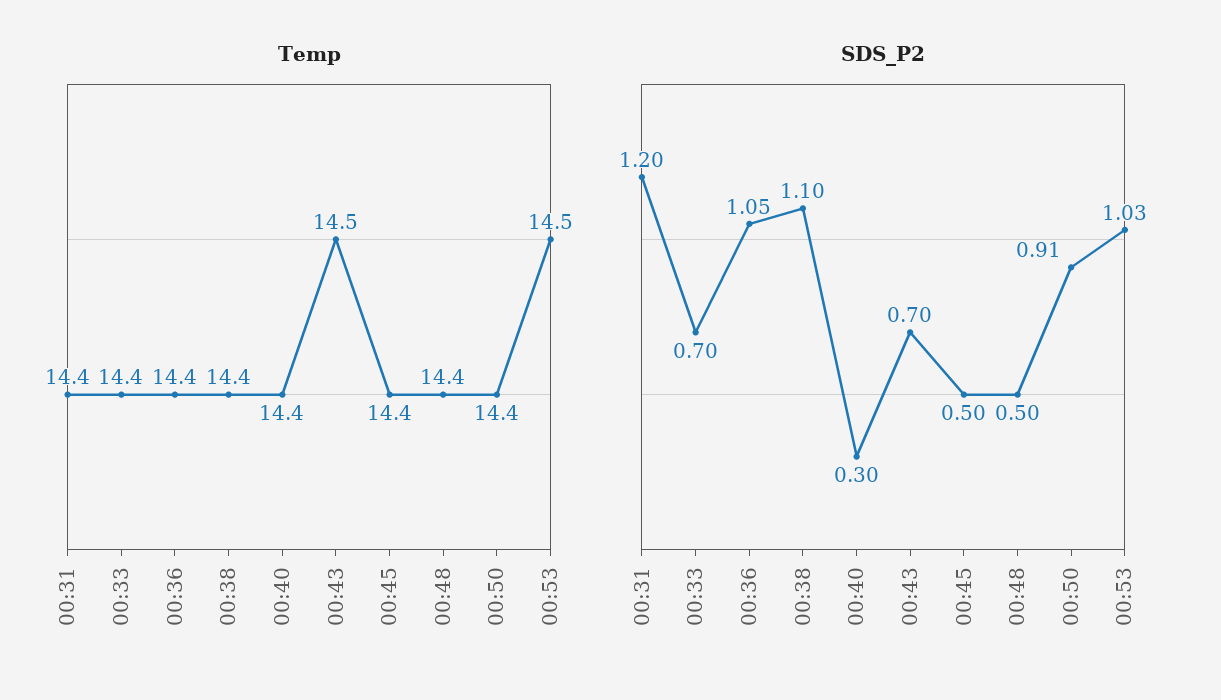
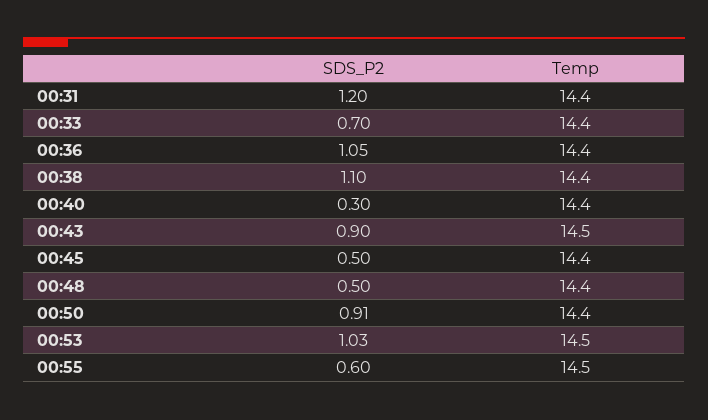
SDS_P2, 00:43: 0.7 -> 0.9
SDS_P2, 00:55: none -> 0.6
Temp, 00:55: none -> 14.5

